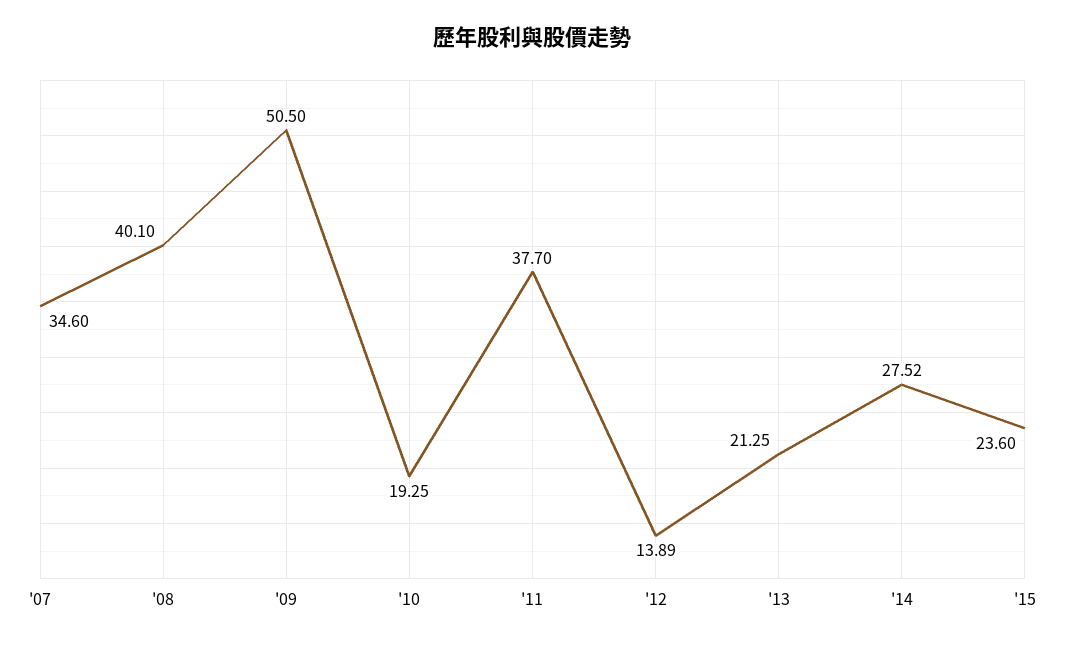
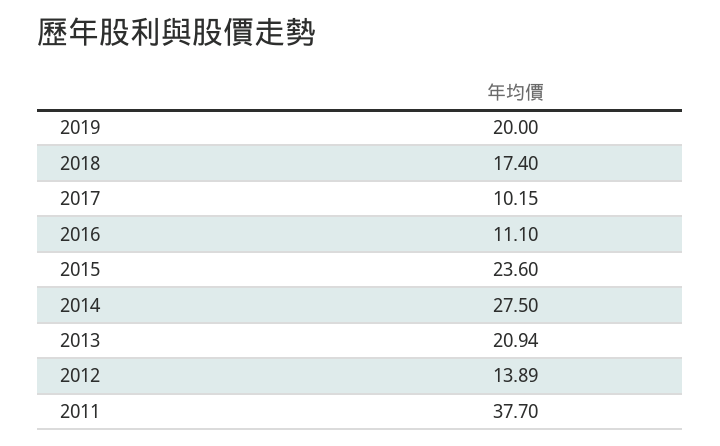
'07: 34.6 -> none
'08: 40.1 -> none
'09: 50.5 -> none
'10: 19.25 -> none
'13: 21.25 -> 20.94
'14: 27.52 -> 27.5
2019: none -> 20
2018: none -> 17.4
2017: none -> 10.15
2016: none -> 11.1

